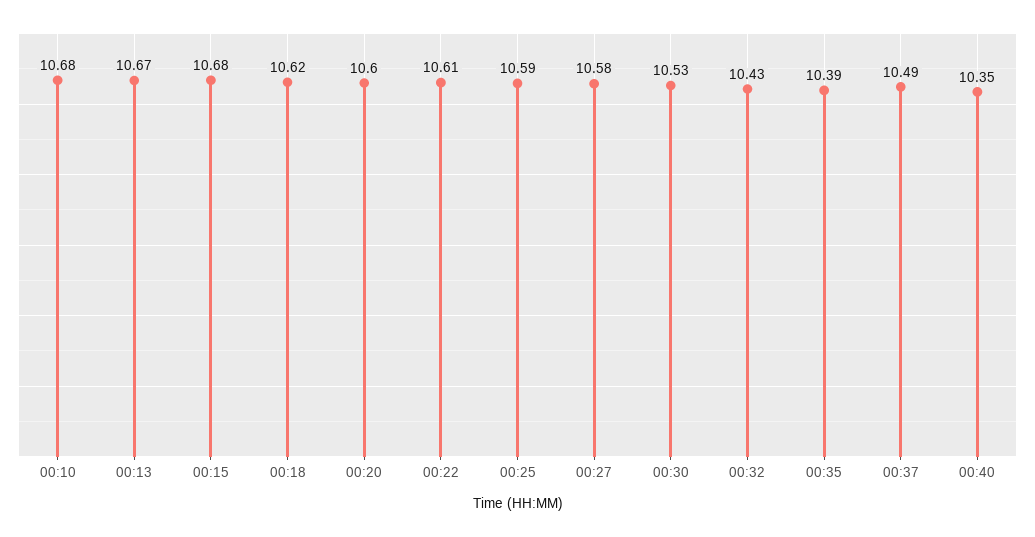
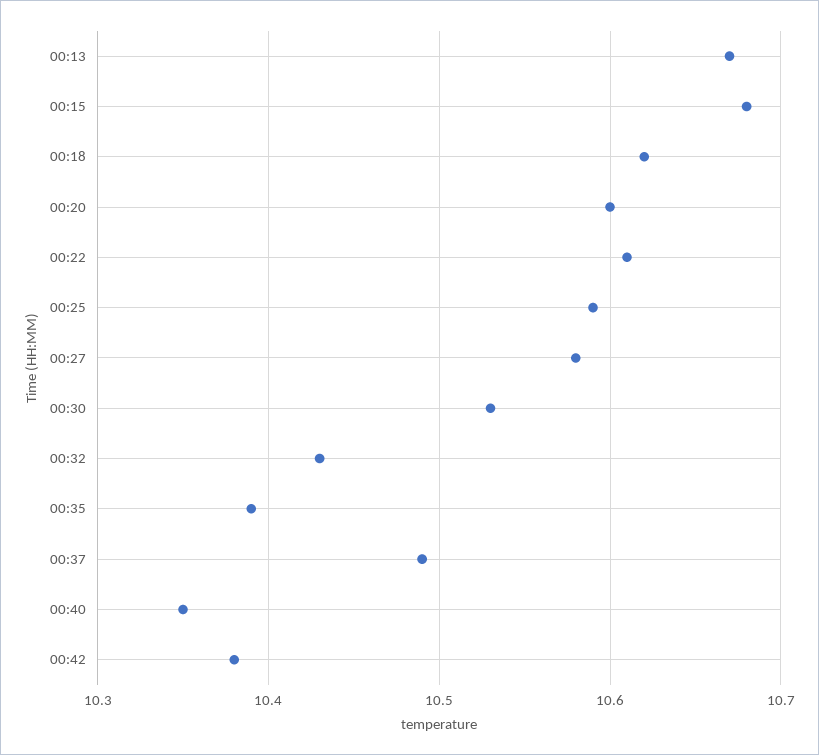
00:10: 10.68 -> none
00:42: none -> 10.38

